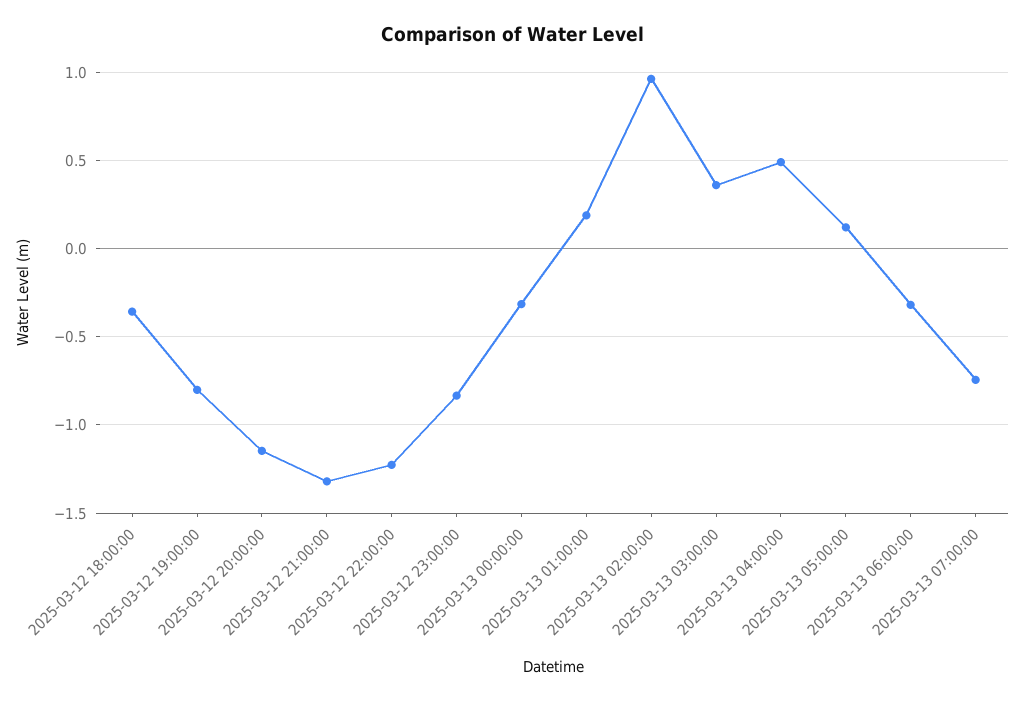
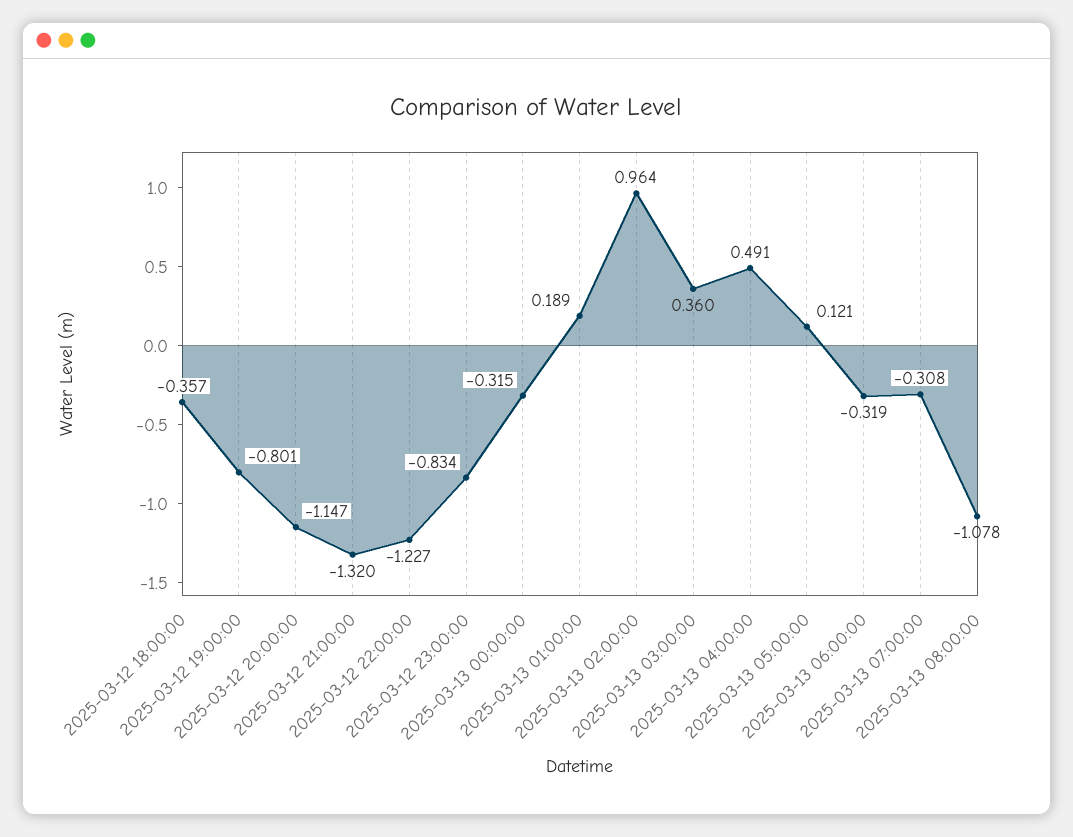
2025-03-13 07:00:00: -0.75 -> -0.308
2025-03-13 08:00:00: none -> -1.078

